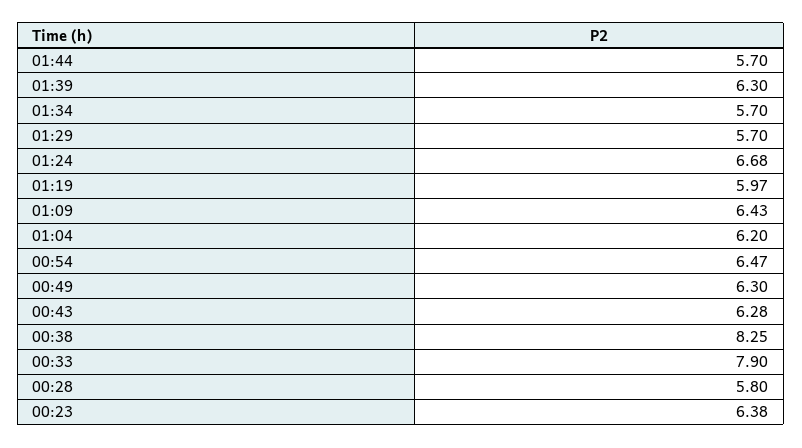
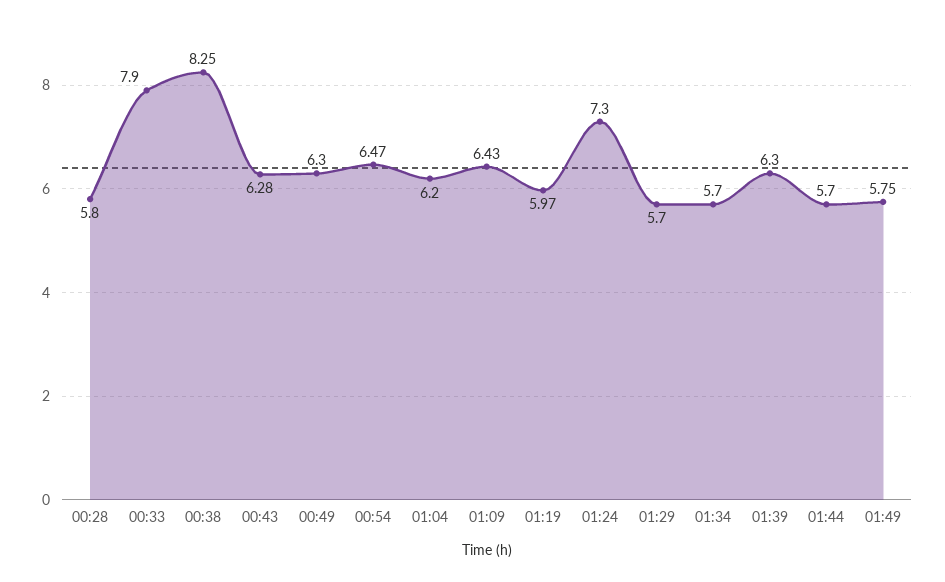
01:24: 6.68 -> 7.3
00:23: 6.38 -> none
01:49: none -> 5.75

